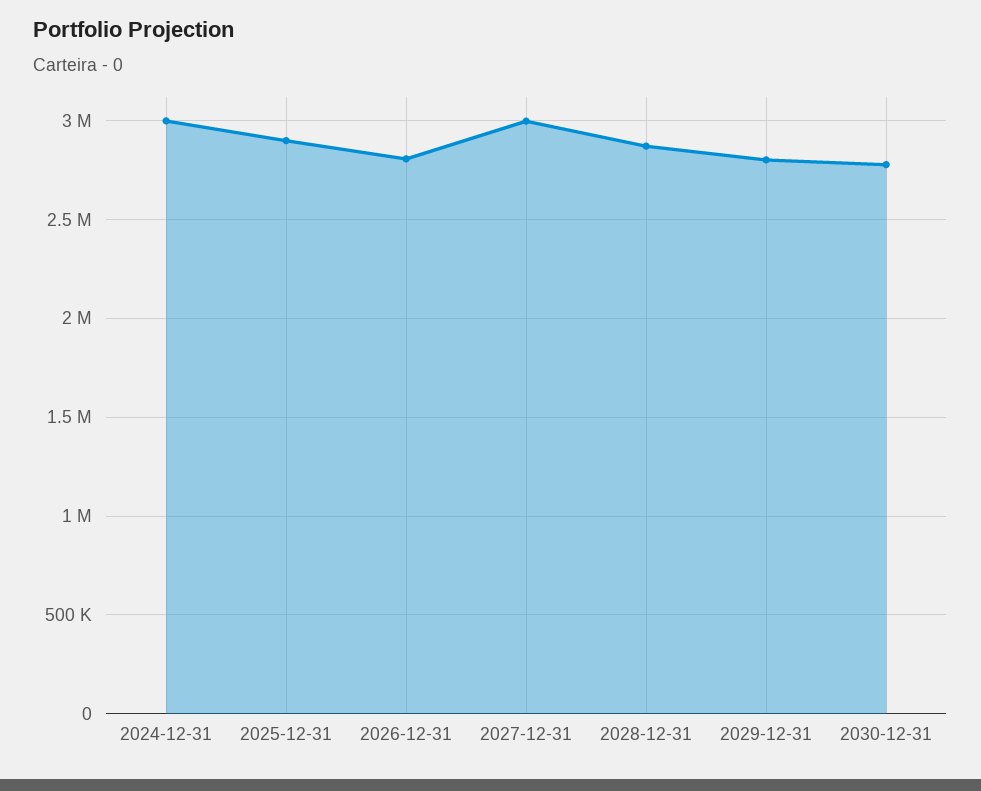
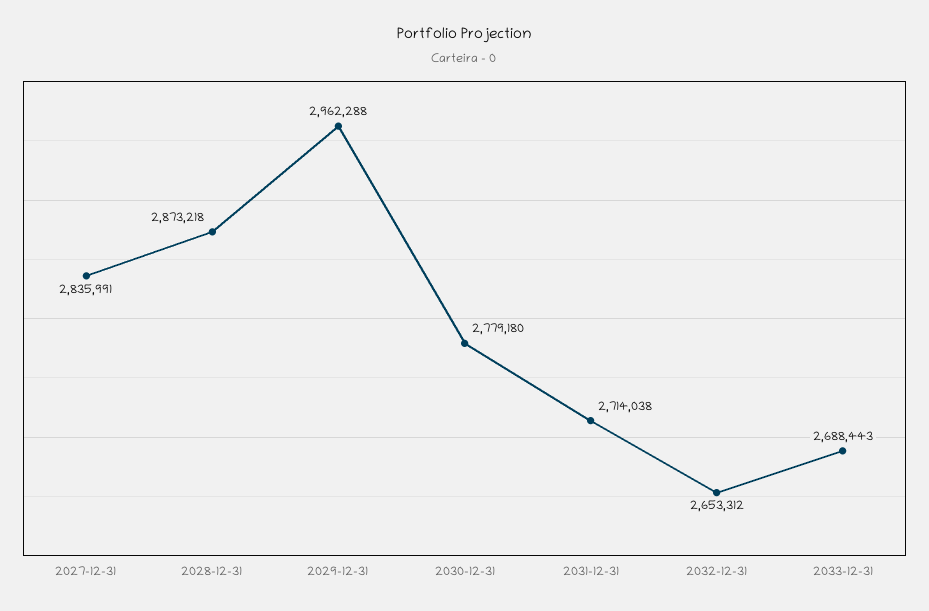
2024-12-31: 3000000 -> none
2025-12-31: 2900000 -> none
2026-12-31: 2800000 -> none
2027-12-31: 3000000 -> 2835991
2029-12-31: 2800000 -> 2962288
2031-12-31: none -> 2714038
2032-12-31: none -> 2653312
2033-12-31: none -> 2688443

